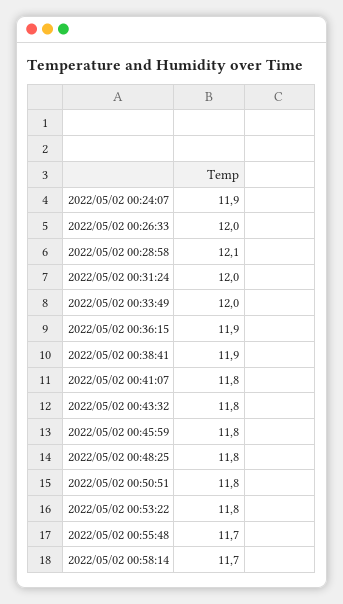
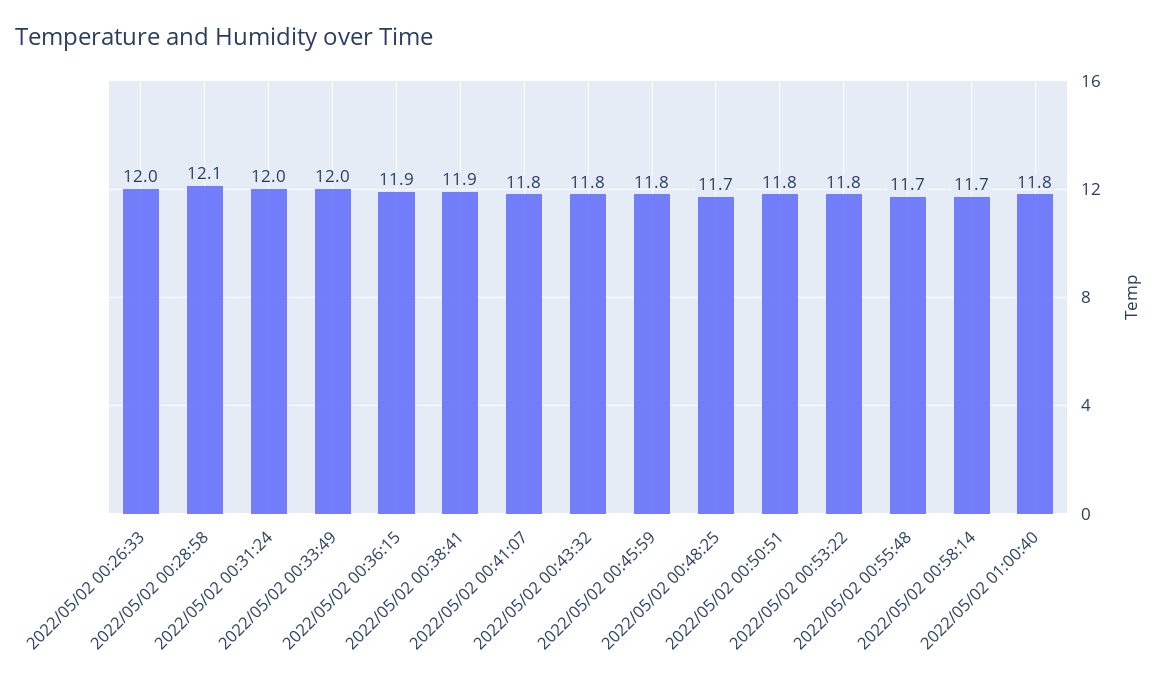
2022/05/02 00:24:07: 11.9 -> none
2022/05/02 00:48:25: 11.8 -> 11.7
2022/05/02 01:00:40: none -> 11.8

